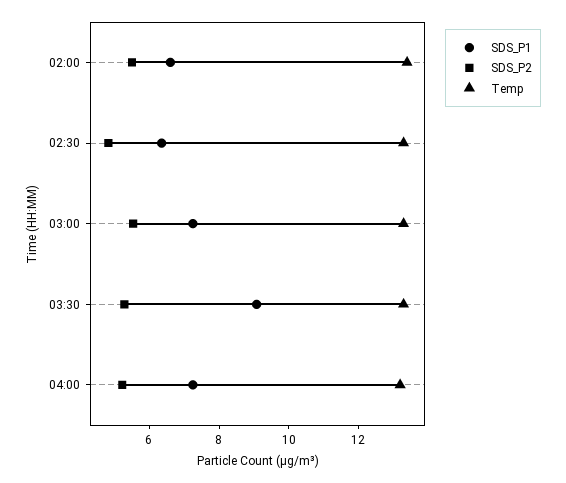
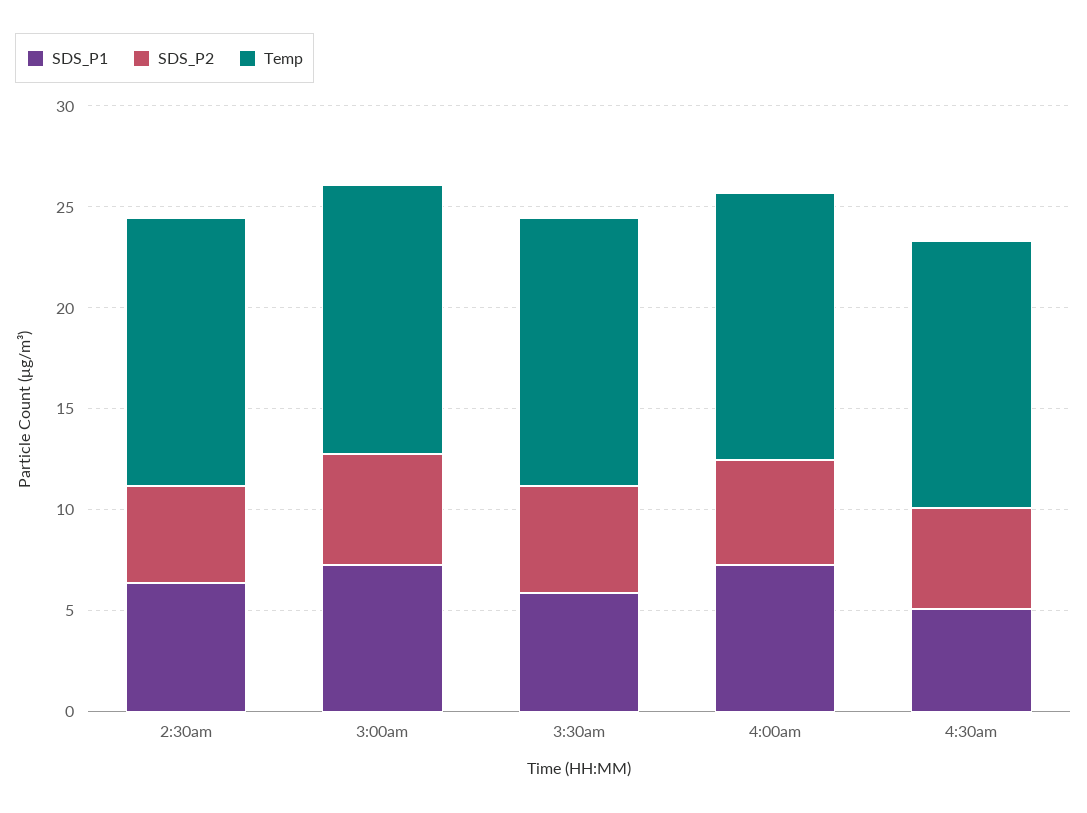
SDS_P1, 02:00: 6.5 -> none
SDS_P2, 02:00: 5.5 -> none
Temp, 02:00: 13.5 -> none
SDS_P1, 03:30: 9 -> 6
SDS_P1, 4:30am: none -> 5
SDS_P2, 4:30am: none -> 5
Temp, 4:30am: none -> 13

